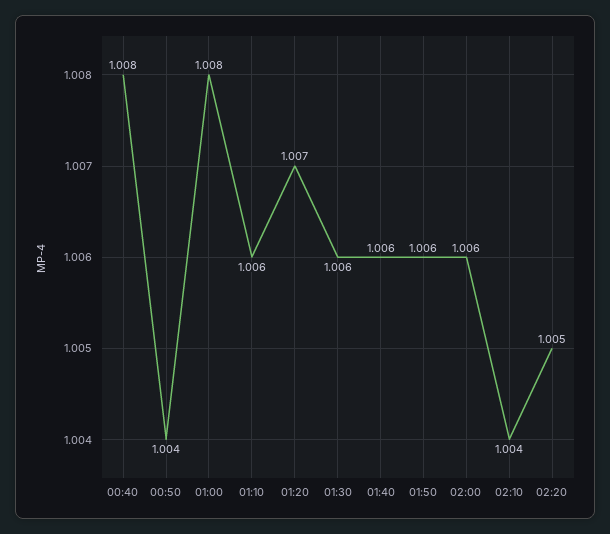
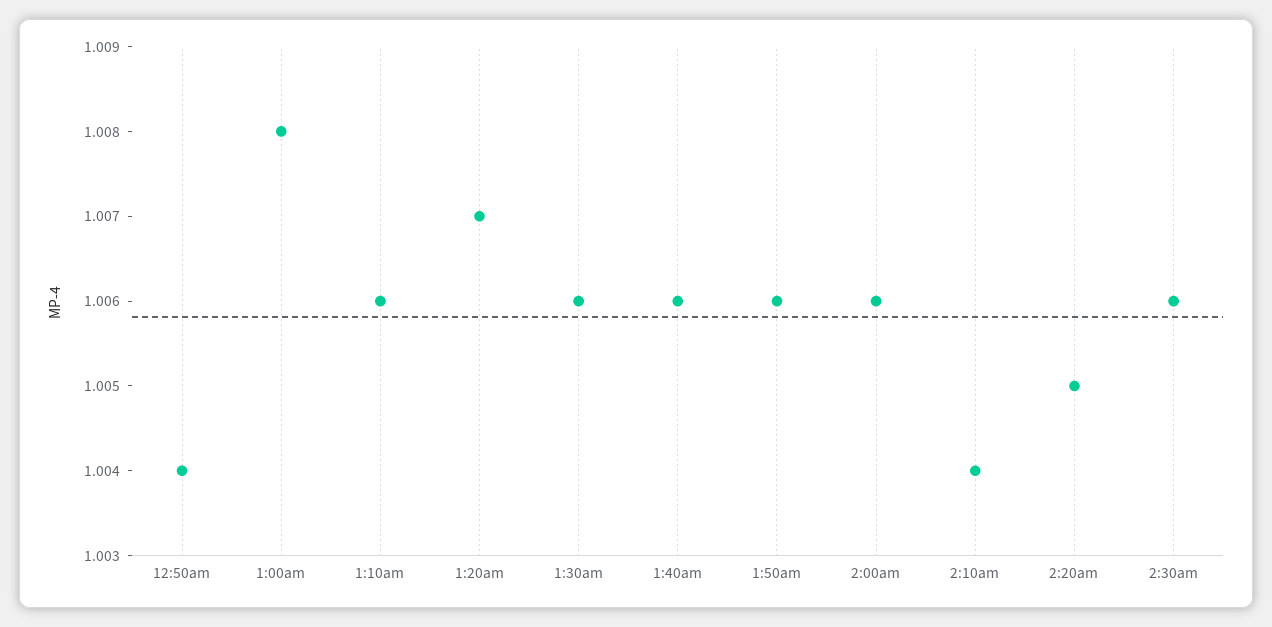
00:40: 1.008 -> none
2:30am: none -> 1.006

